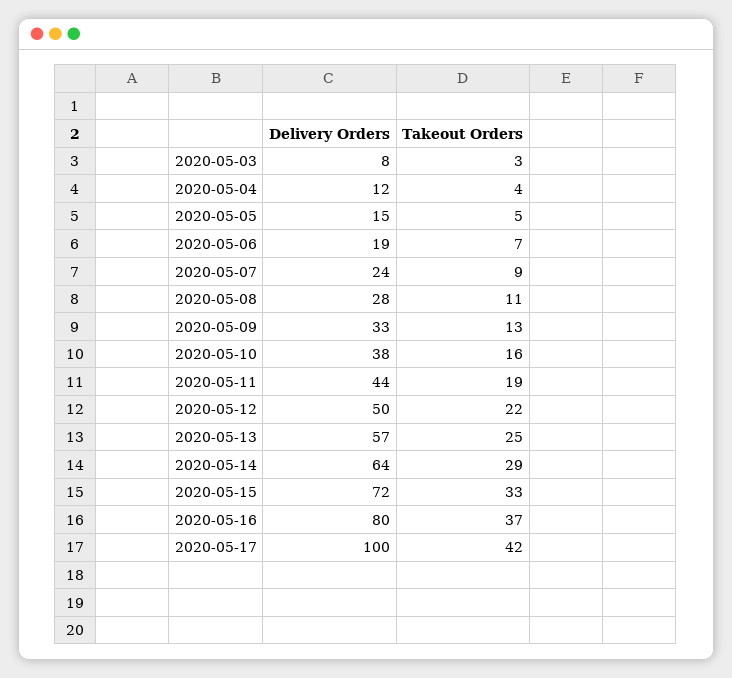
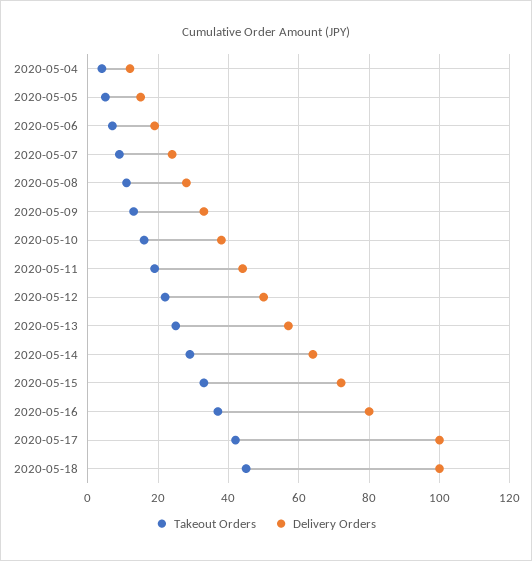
Delivery Orders, 2020-05-03: 8 -> none
Takeout Orders, 2020-05-03: 3 -> none
Takeout Orders, 2020-05-18: none -> 45
Delivery Orders, 2020-05-18: none -> 100

